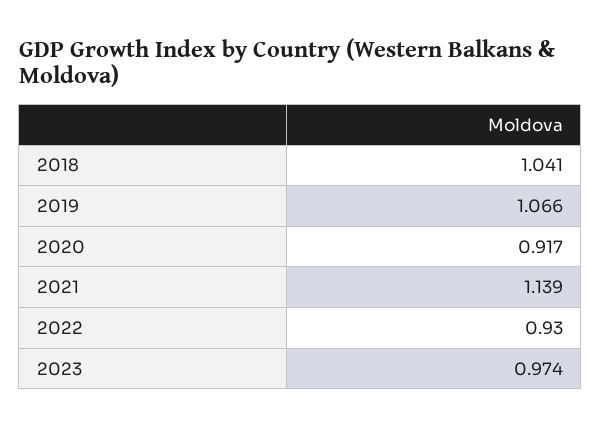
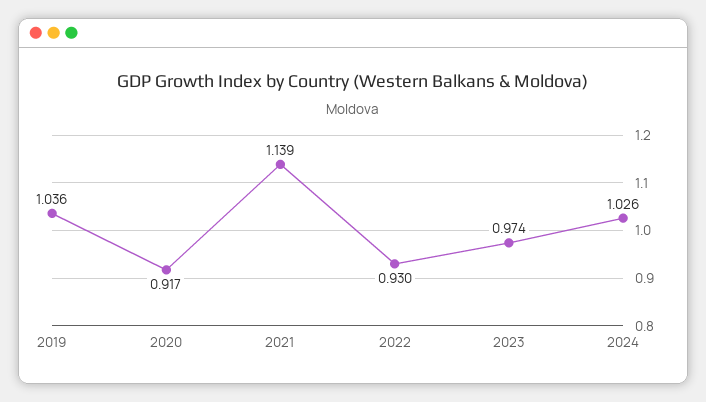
2018: 1.041 -> none
2019: 1.066 -> 1.036
2024: none -> 1.026

